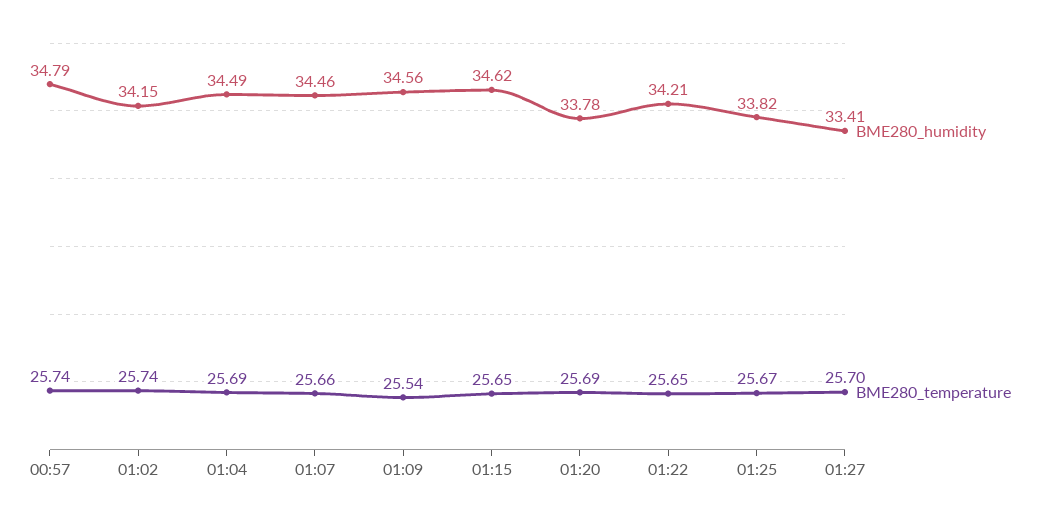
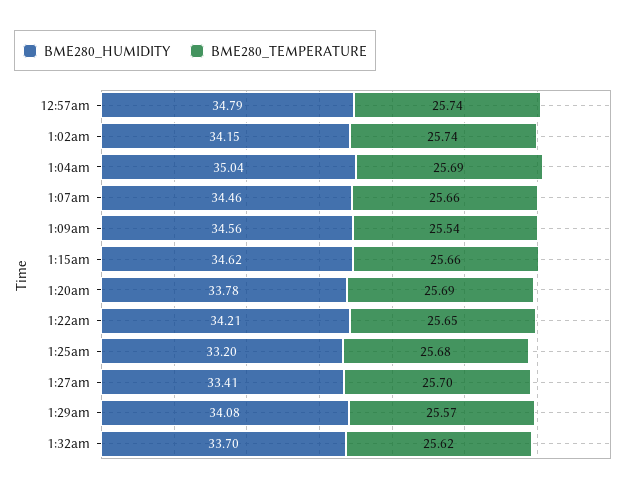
BME280_humidity, 01:04: 34.49 -> 35.04
BME280_temperature, 01:15: 25.65 -> 25.66
BME280_humidity, 01:25: 33.82 -> 33.2
BME280_temperature, 01:25: 25.67 -> 25.68
BME280_humidity, 1:29am: none -> 34.08
BME280_temperature, 1:29am: none -> 25.57
BME280_humidity, 1:32am: none -> 33.7
BME280_temperature, 1:32am: none -> 25.62

